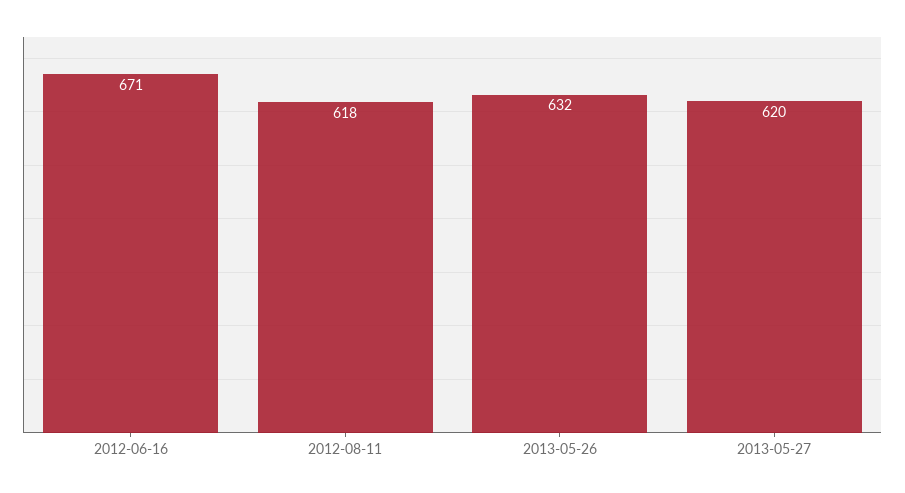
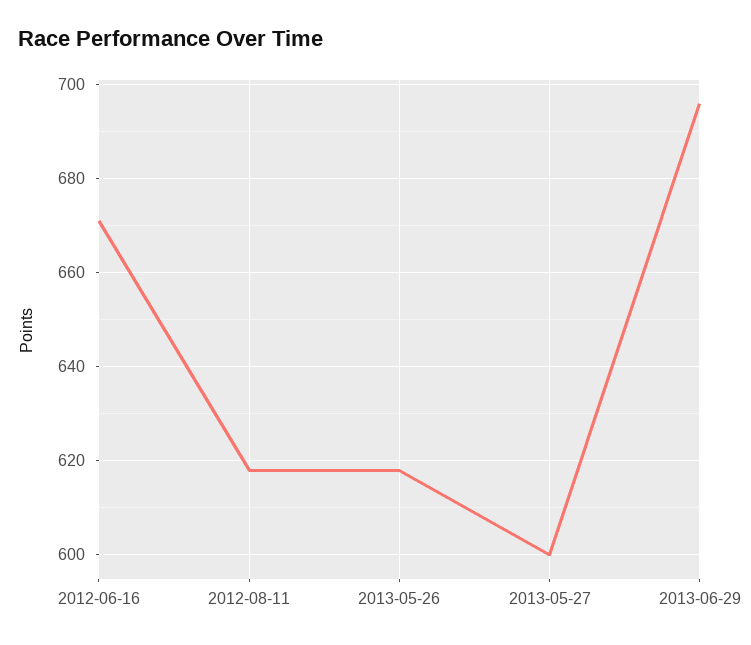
2013-05-26: 632 -> 618
2013-05-27: 620 -> 600
2013-06-29: none -> 696

